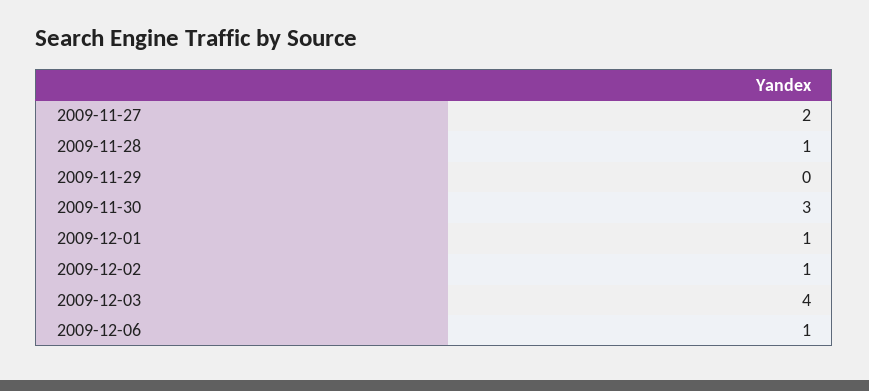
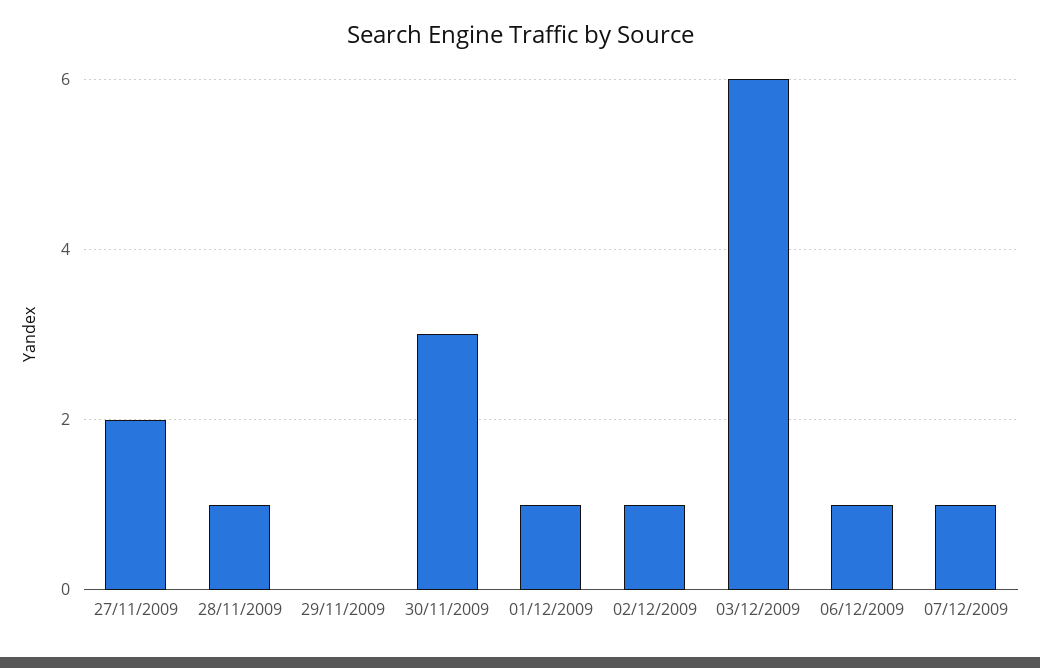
2009-12-03: 4 -> 6
07/12/2009: none -> 1

